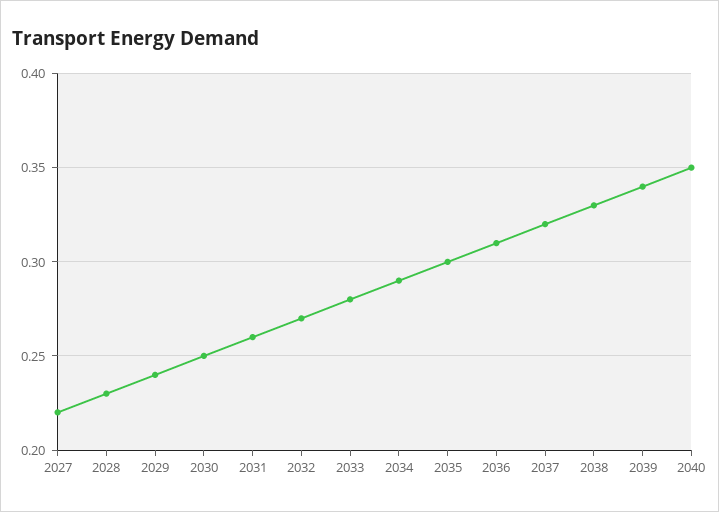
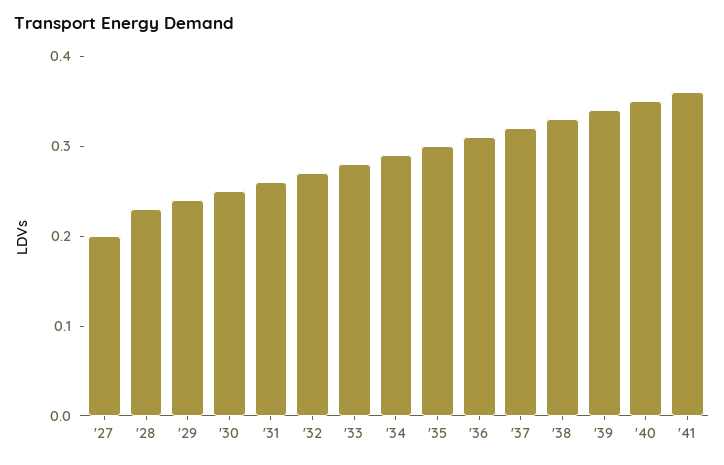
2027: 0.22 -> 0.2
'41: none -> 0.36

